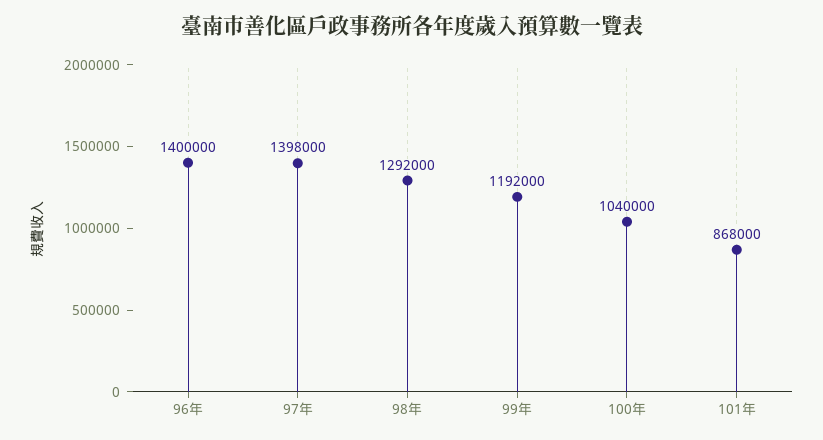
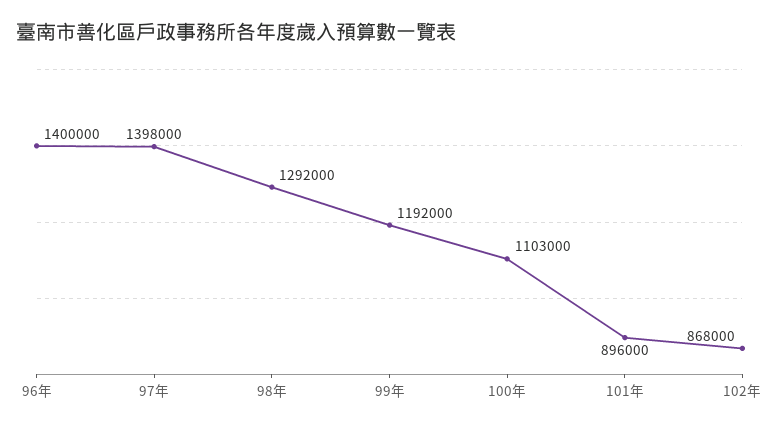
100年: 1040000 -> 1103000
101年: 868000 -> 896000
102年: none -> 868000

